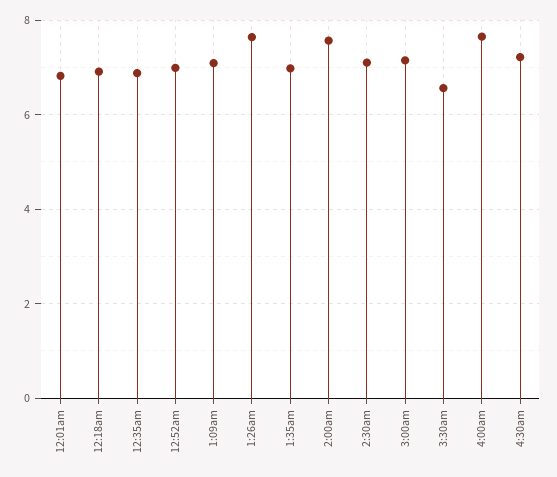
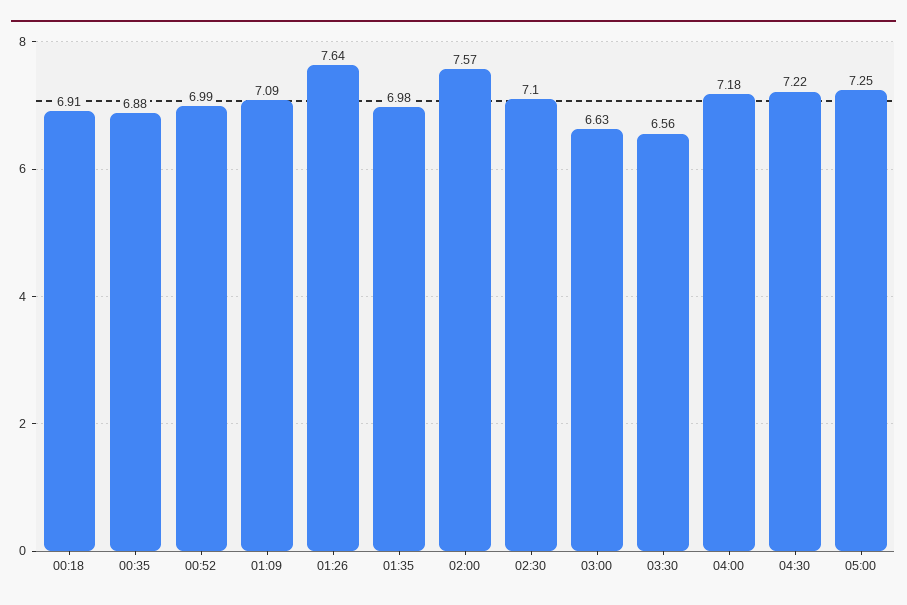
12:01am: 6.8 -> none
3:00am: 7.2 -> 6.63
4:00am: 7.6 -> 7.18
05:00: none -> 7.25

